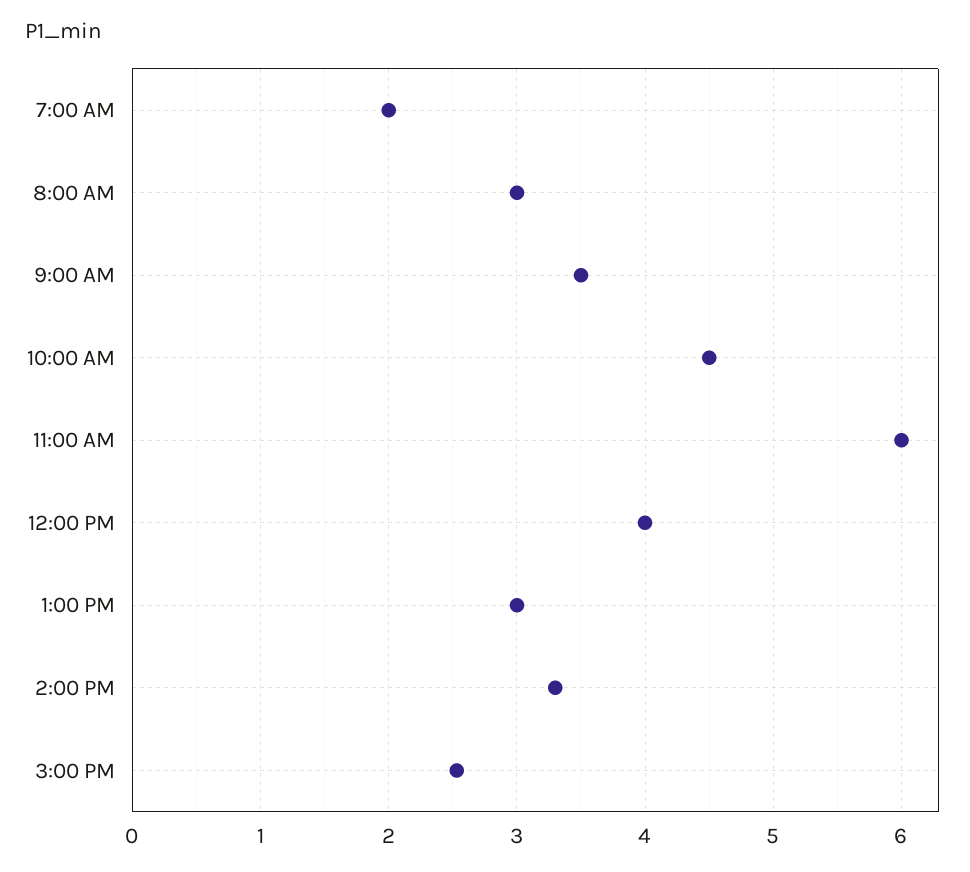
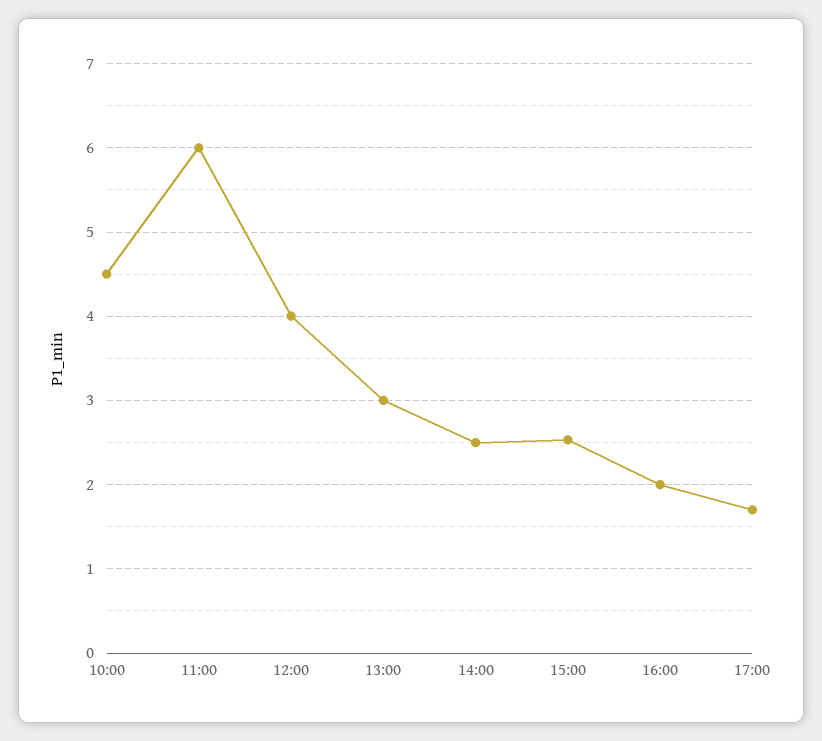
7:00 AM: 2 -> none
8:00 AM: 3 -> none
9:00 AM: 3.5 -> none
2:00 PM: 3.3 -> 2.5
16:00: none -> 2
17:00: none -> 1.7

